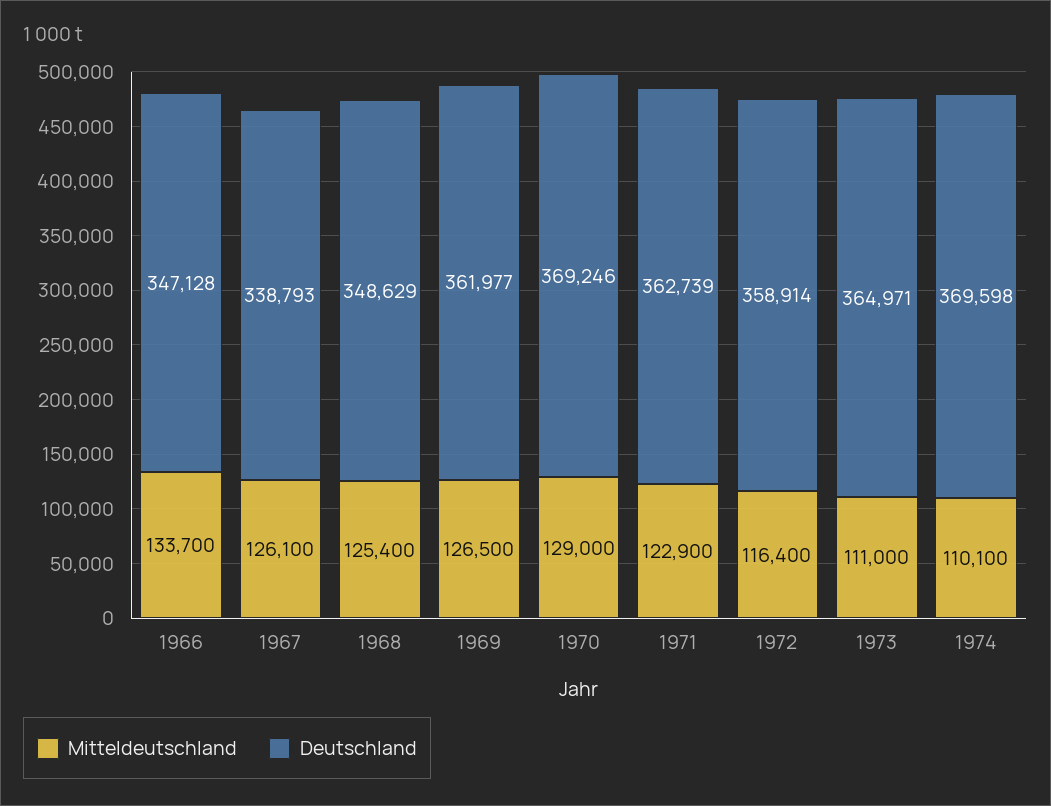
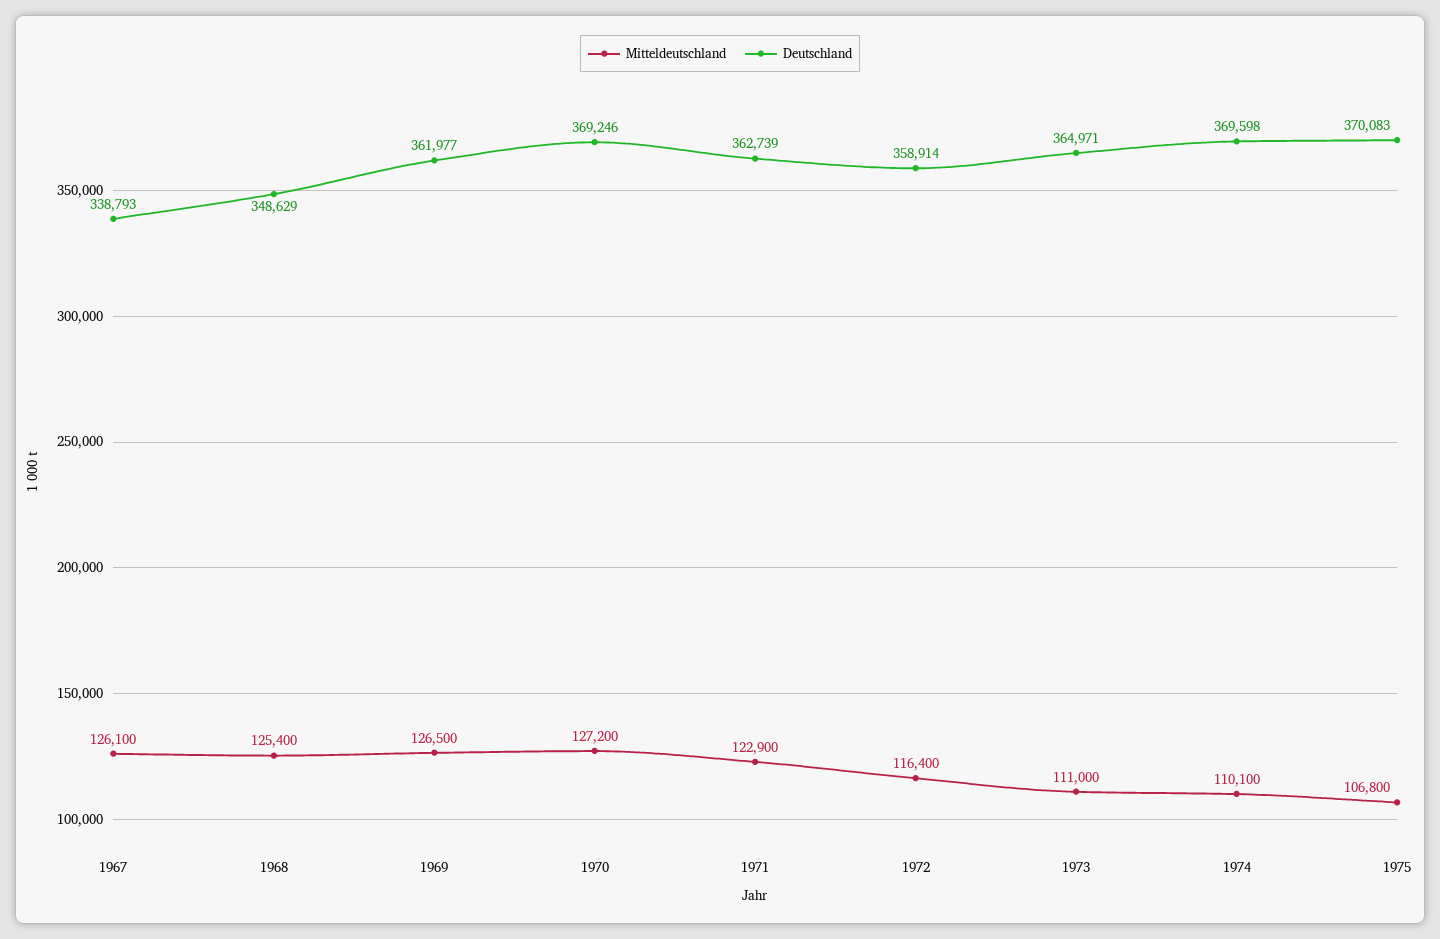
Mitteldeutschland, 1966: 133700 -> none
Deutschland, 1966: 347128 -> none
Mitteldeutschland, 1970: 129000 -> 127200
Mitteldeutschland, 1975: none -> 106800
Deutschland, 1975: none -> 370083

